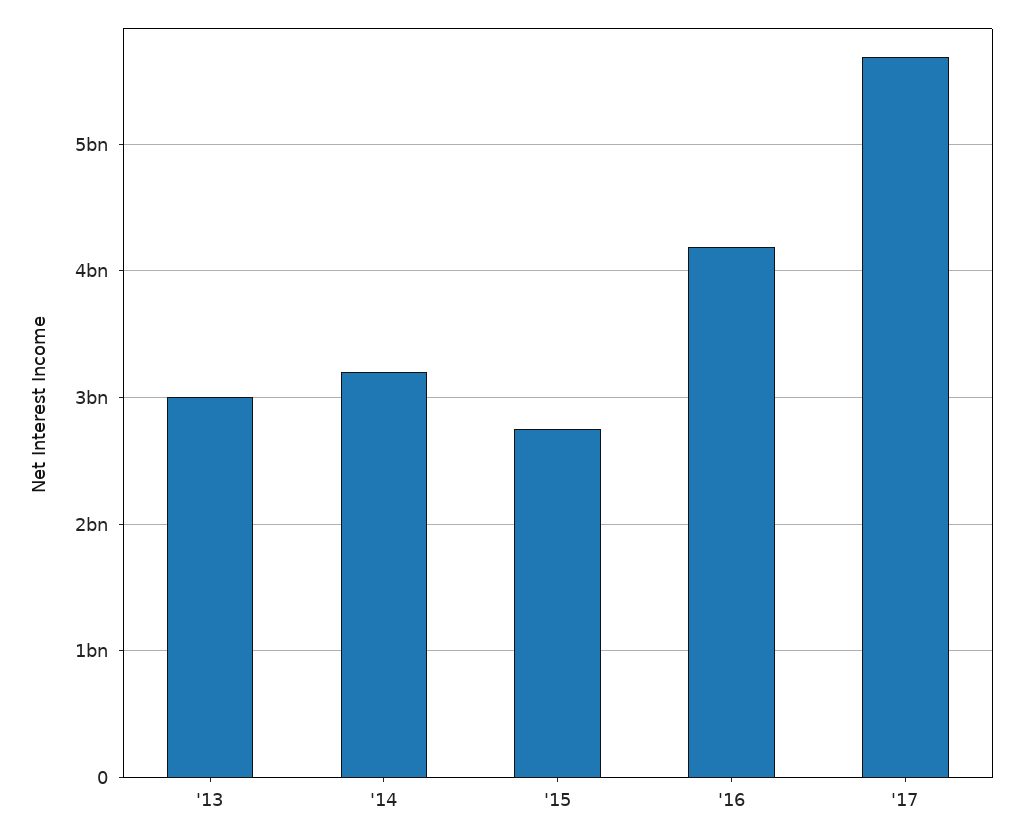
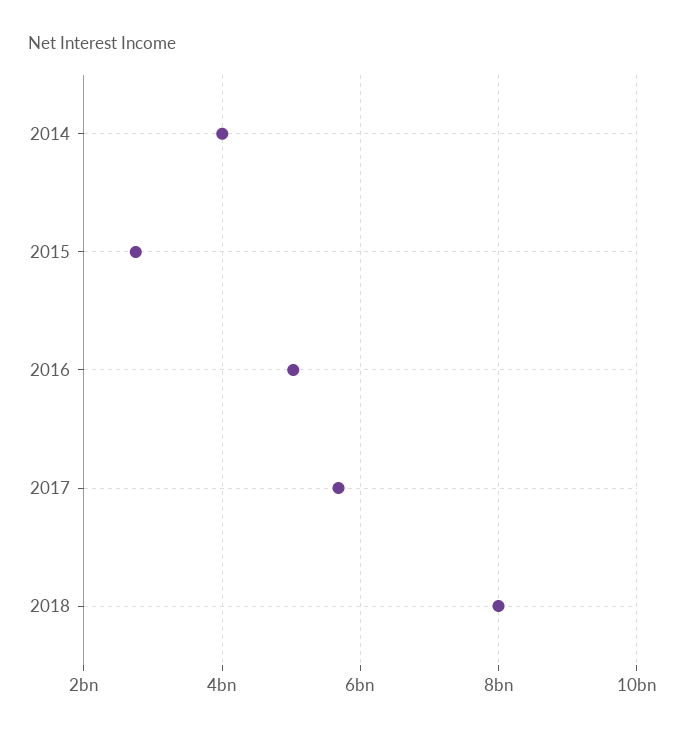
'13: 3000000000 -> none
'14: 3200000000 -> 4000000000
'16: 4200000000 -> 5000000000
2018: none -> 8000000000

